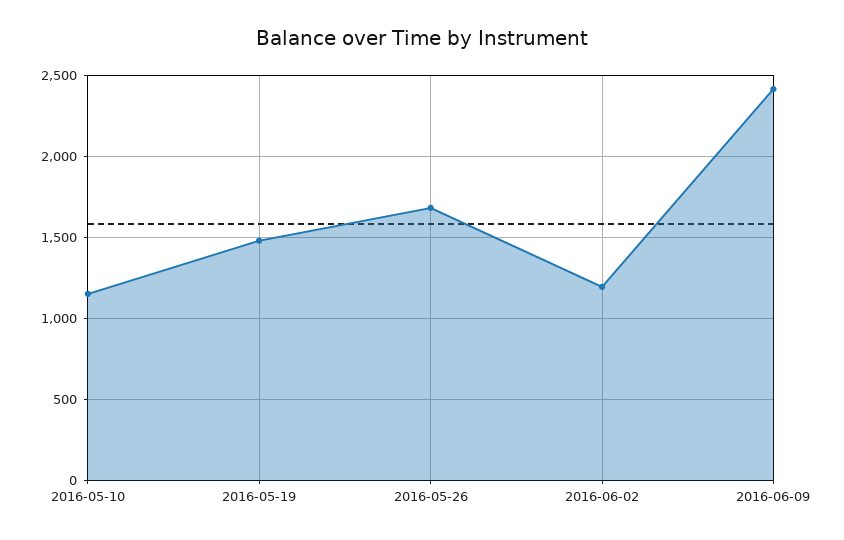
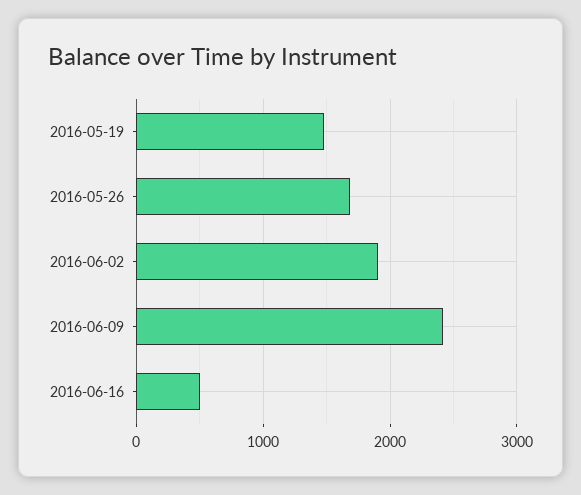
2016-05-10: 1150 -> none
2016-06-02: 1200 -> 1900
2016-06-16: none -> 500

